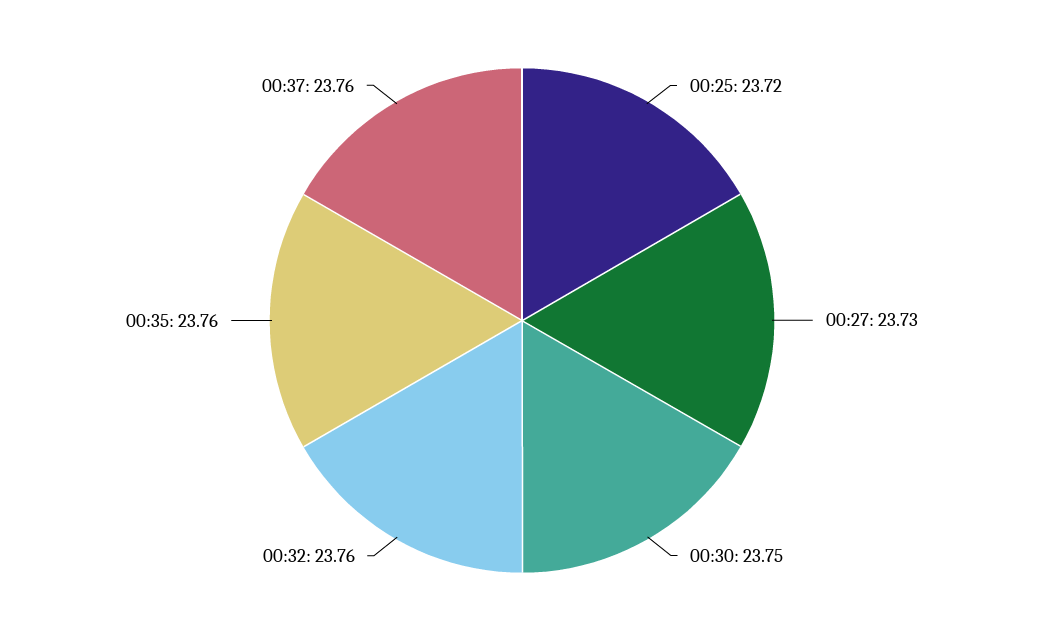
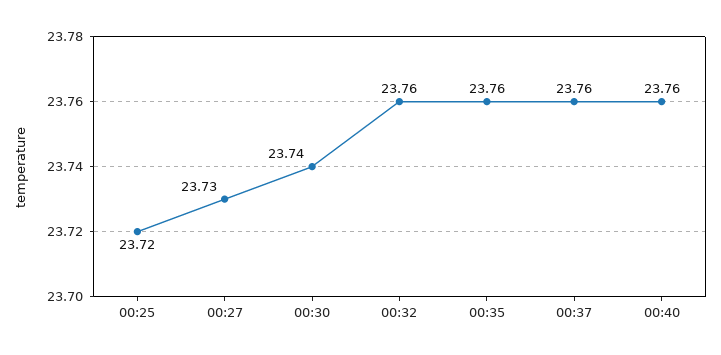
00:30: 23.75 -> 23.74
00:40: none -> 23.76

